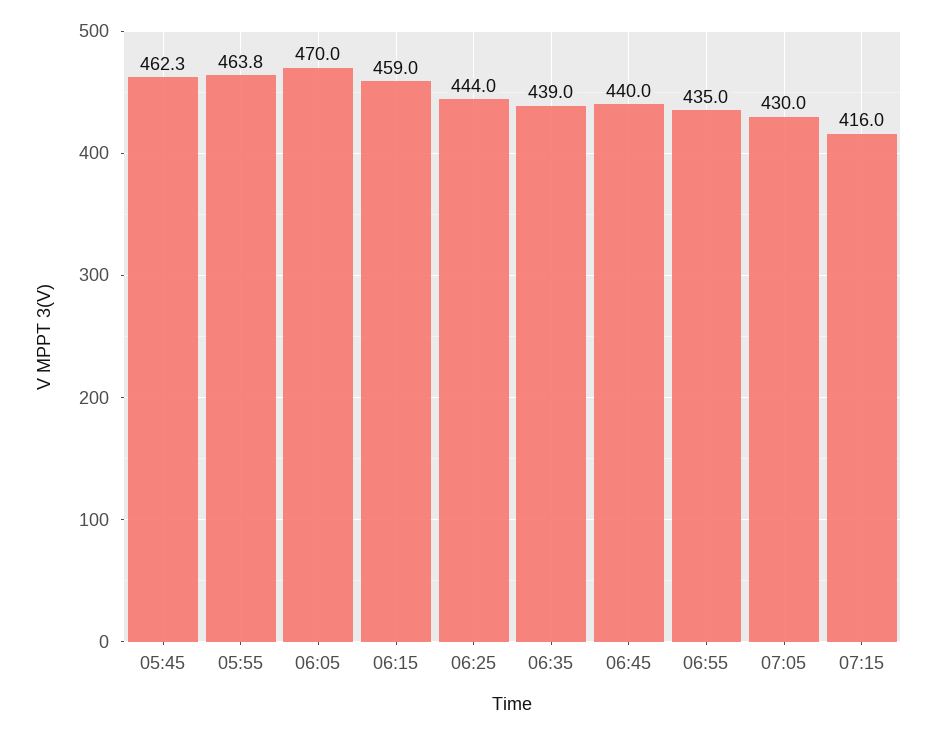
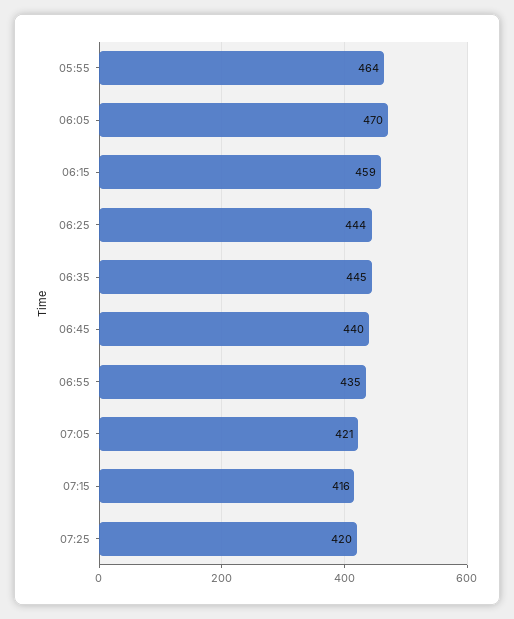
05:45: 462.3 -> none
06:35: 439 -> 445
07:05: 430 -> 421
07:25: none -> 420

